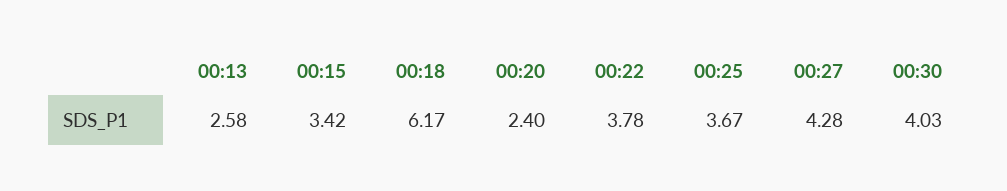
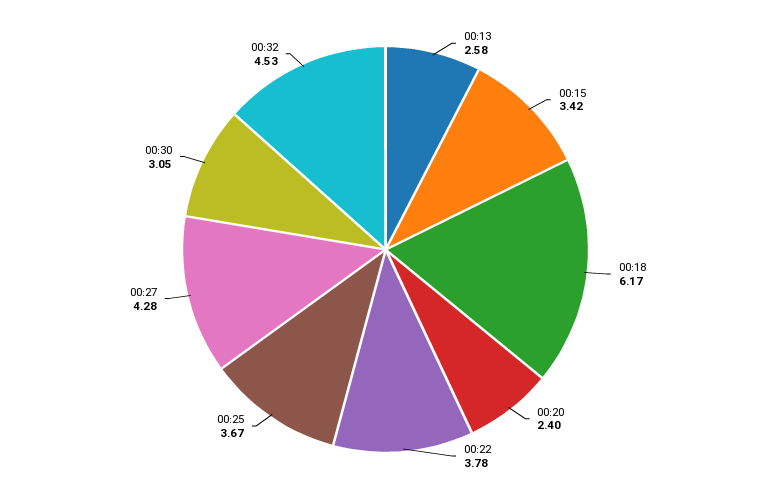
00:30: 4.03 -> 3.05
00:32: none -> 4.53

